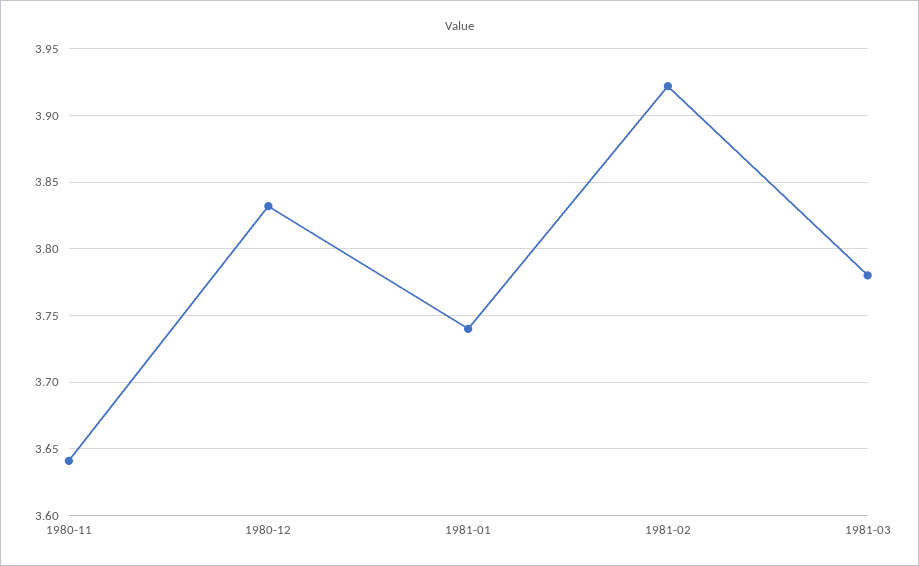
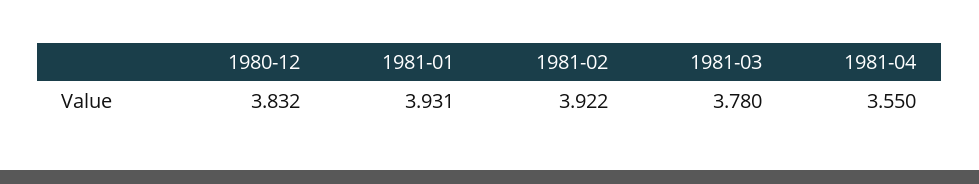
1980-11: 3.64 -> none
1981-01: 3.74 -> 3.931
1981-04: none -> 3.55

